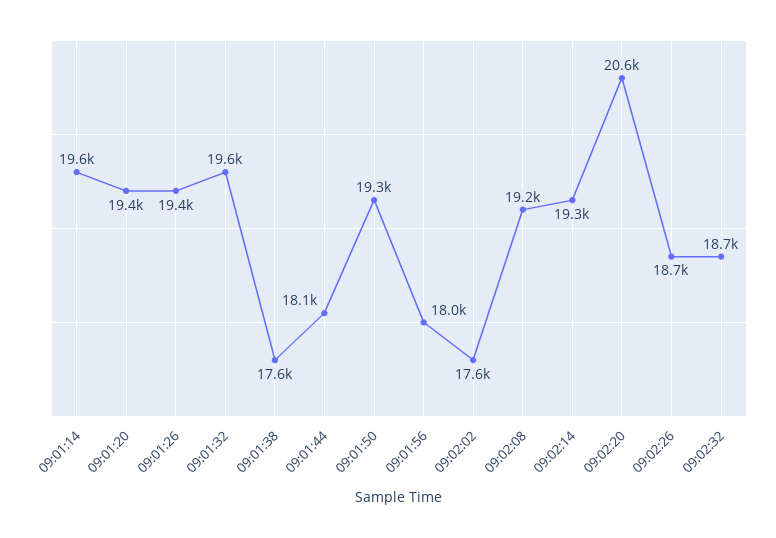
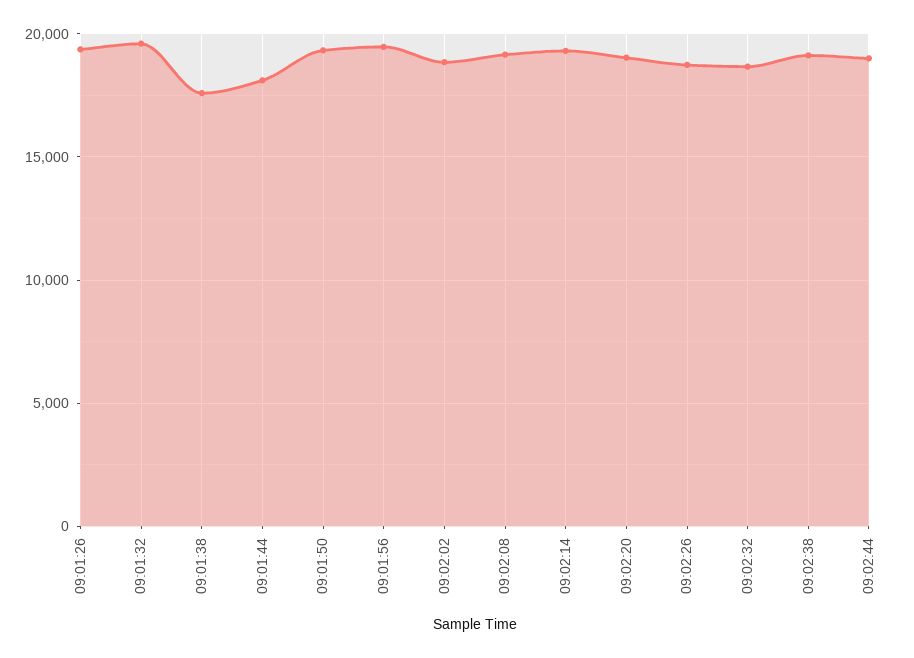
09:01:14: 19600 -> none
09:01:20: 19400 -> none
09:01:56: 18000 -> 19500
09:02:02: 17600 -> 19000
09:02:20: 20600 -> 19000
09:02:38: none -> 19000
09:02:44: none -> 19000

